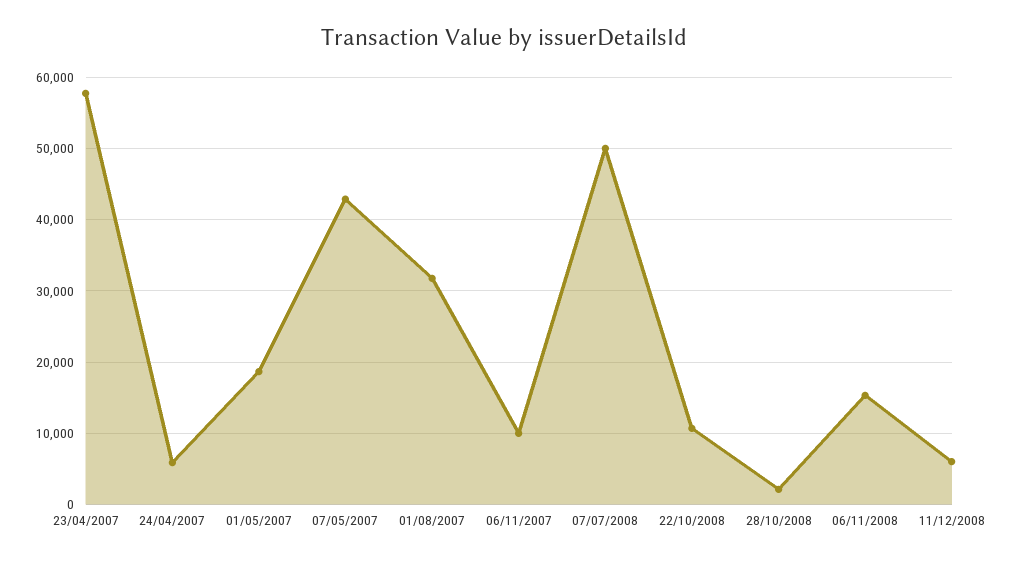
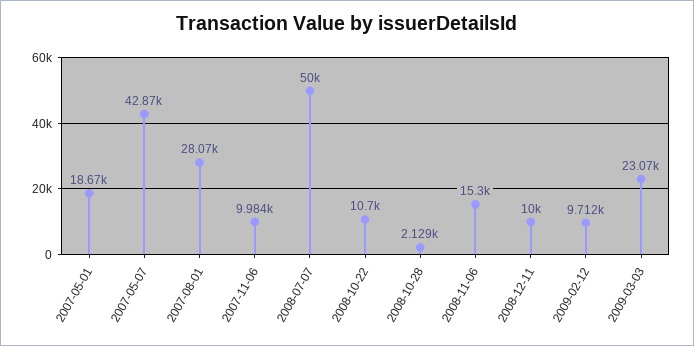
23/04/2007: 58000 -> none
24/04/2007: 6000 -> none
01/08/2007: 32000 -> 28070
11/12/2008: 6000 -> 10000
2009-02-12: none -> 9712
2009-03-03: none -> 23070

